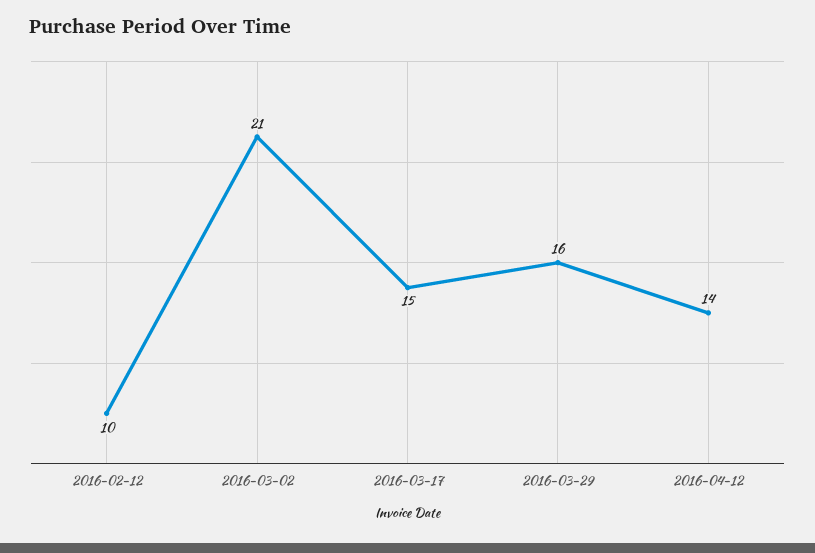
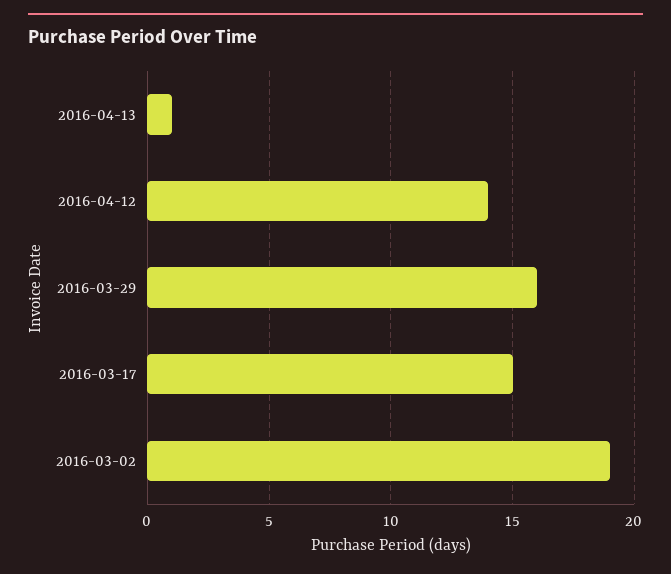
2016-02-12: 10 -> none
2016-03-02: 21 -> 19
2016-04-13: none -> 1

